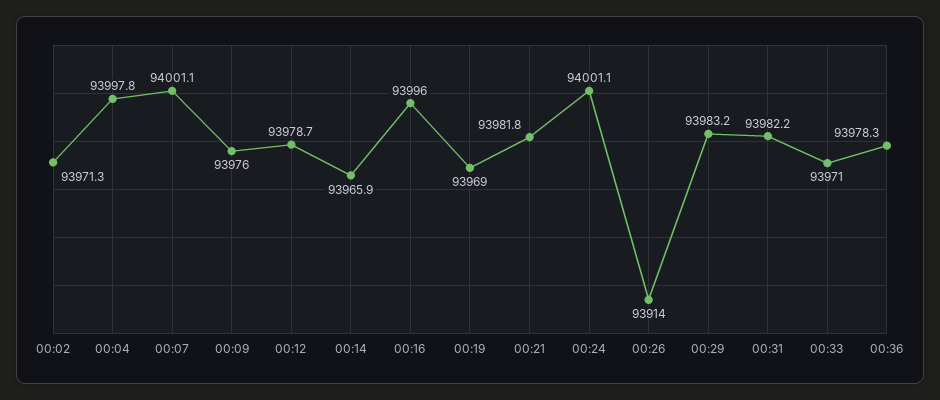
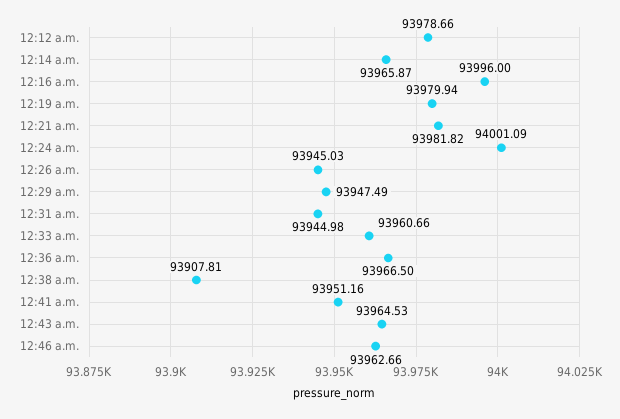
00:02: 93971.3 -> none
00:04: 93997.8 -> none
00:07: 94001.1 -> none
00:09: 93976 -> none
00:19: 93969 -> 93979.94
00:26: 93914 -> 93945.03
00:29: 93983.2 -> 93947.49
00:31: 93982.2 -> 93944.98
00:33: 93971 -> 93960.66
00:36: 93978.3 -> 93966.5
12:38 a.m.: none -> 93907.81
12:41 a.m.: none -> 93951.16
12:43 a.m.: none -> 93964.53
12:46 a.m.: none -> 93962.66

